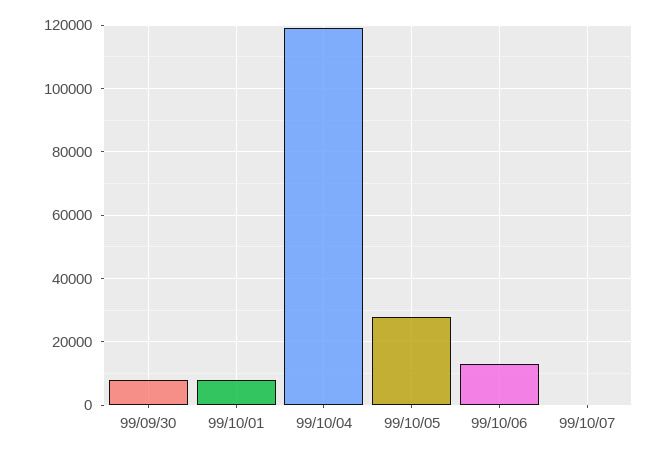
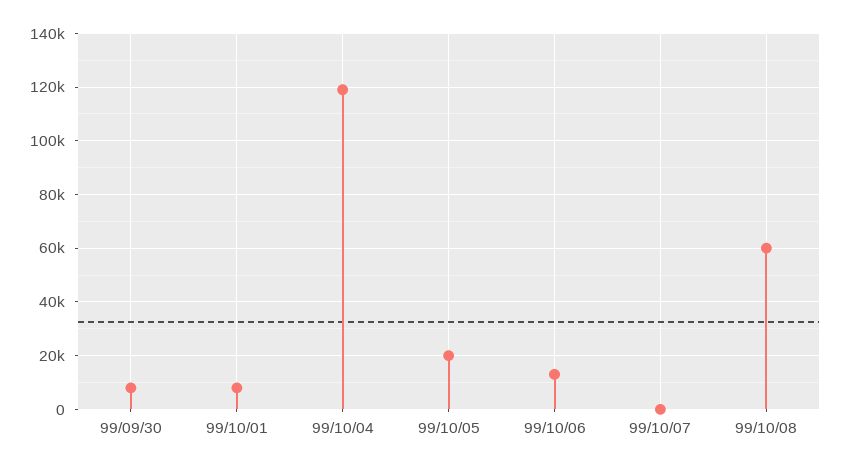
99/10/05: 28000 -> 20000
99/10/08: none -> 60000

